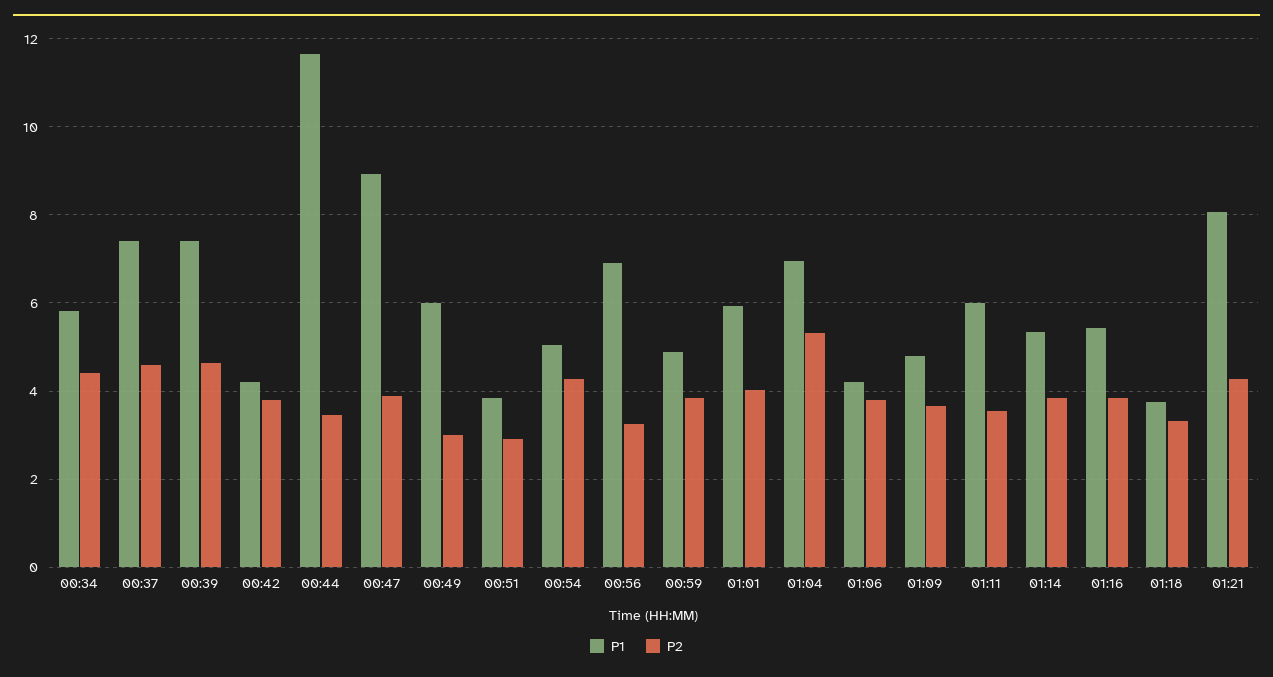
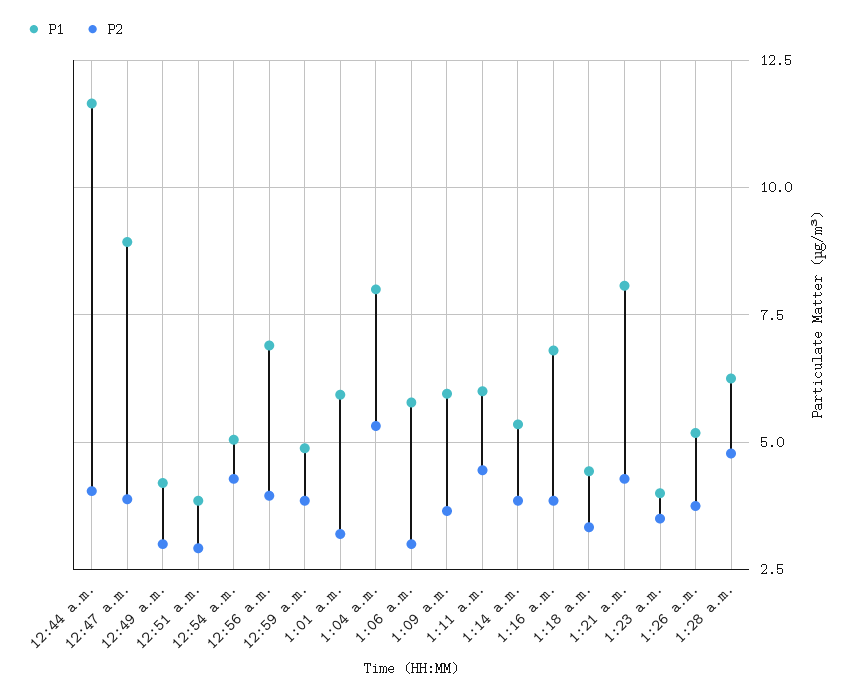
P1, 00:34: 5.8 -> none
P2, 00:34: 4.4 -> none
P1, 00:37: 7.4 -> none
P2, 00:37: 4.6 -> none
P1, 00:39: 7.4 -> none
P2, 00:39: 4.6 -> none
P1, 00:42: 4.2 -> none
P2, 00:42: 3.8 -> none
P2, 00:44: 3.4 -> 4
P1, 00:49: 6 -> 4.25
P2, 00:56: 3.2 -> 4
P2, 01:01: 4 -> 3.25
P1, 01:04: 7 -> 8
P1, 01:06: 4.2 -> 5.75
P2, 01:06: 3.8 -> 3
P1, 01:09: 4.8 -> 6
P2, 01:11: 3.6 -> 4.5
P1, 01:16: 5.4 -> 6.75
P1, 01:18: 3.8 -> 4.5
P1, 1:23 a.m.: none -> 4
P2, 1:23 a.m.: none -> 3.5
P1, 1:26 a.m.: none -> 5.25
P2, 1:26 a.m.: none -> 3.75
P1, 1:28 a.m.: none -> 6.25
P2, 1:28 a.m.: none -> 4.75

